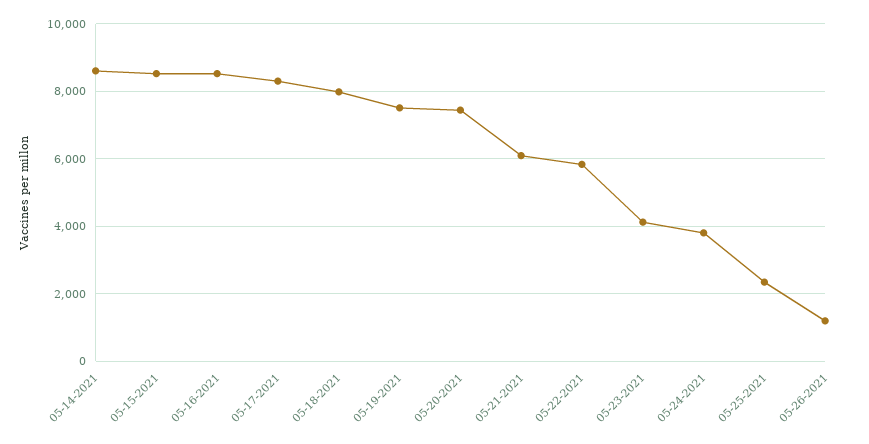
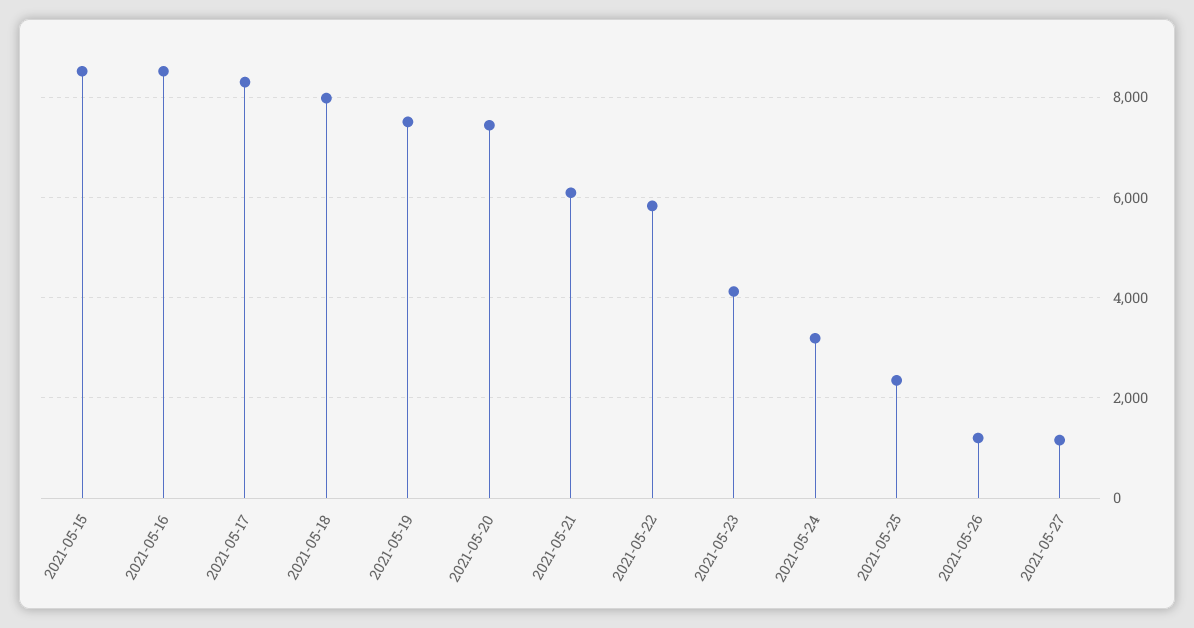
05-14-2021: 8600 -> none
05-24-2021: 3800 -> 3200
2021-05-27: none -> 1200

